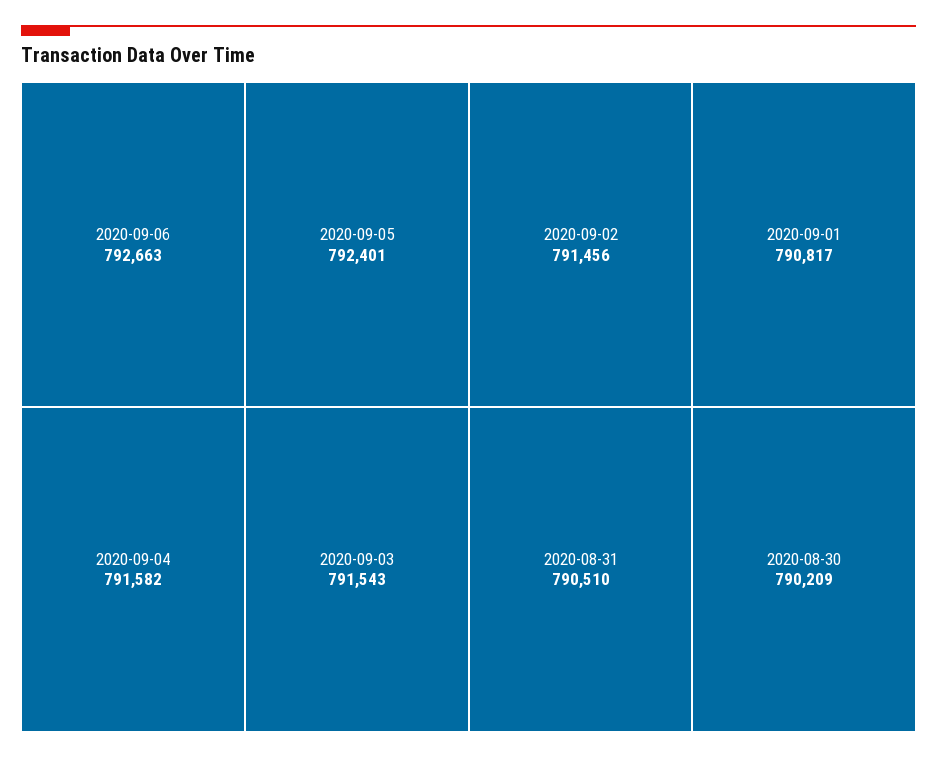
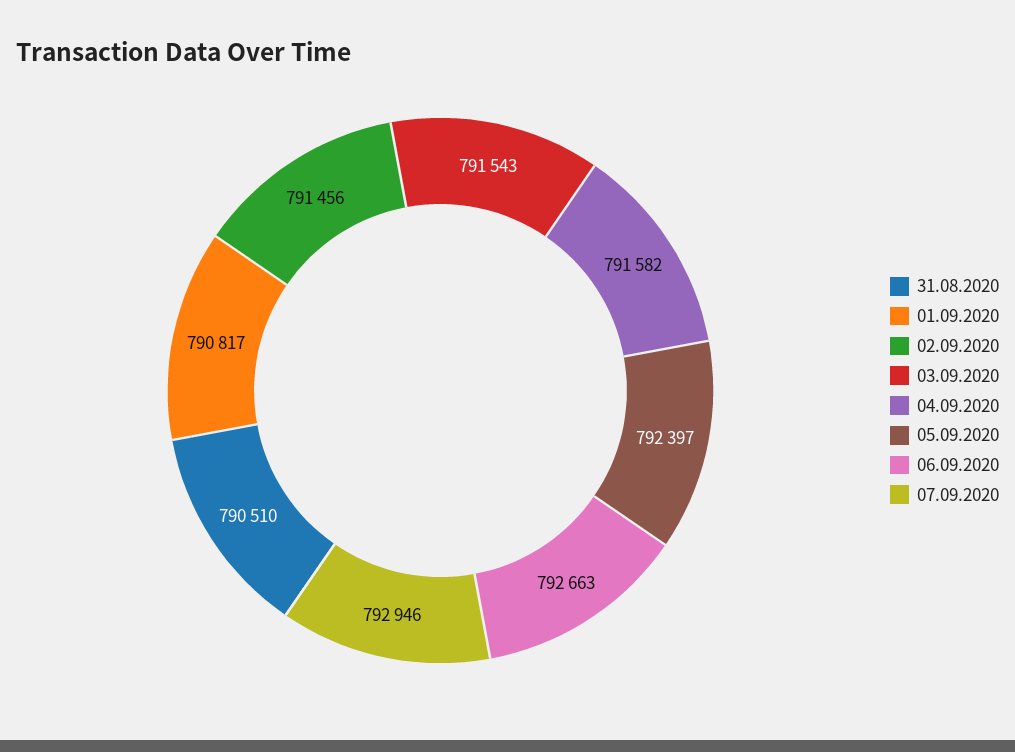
2020-09-05: 792401 -> 792397
2020-08-30: 790209 -> none
07.09.2020: none -> 792946

